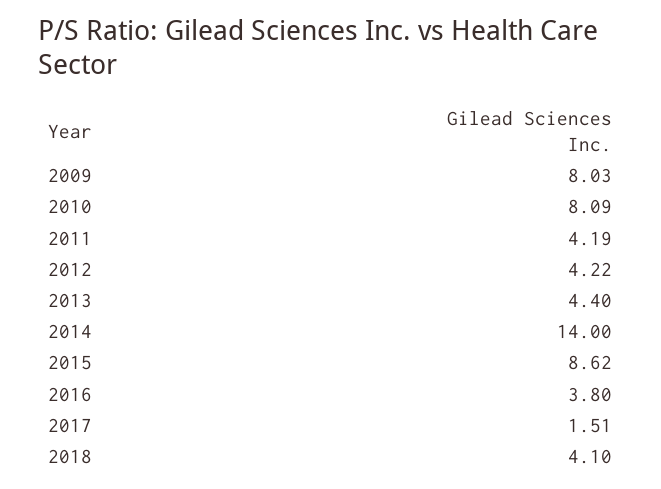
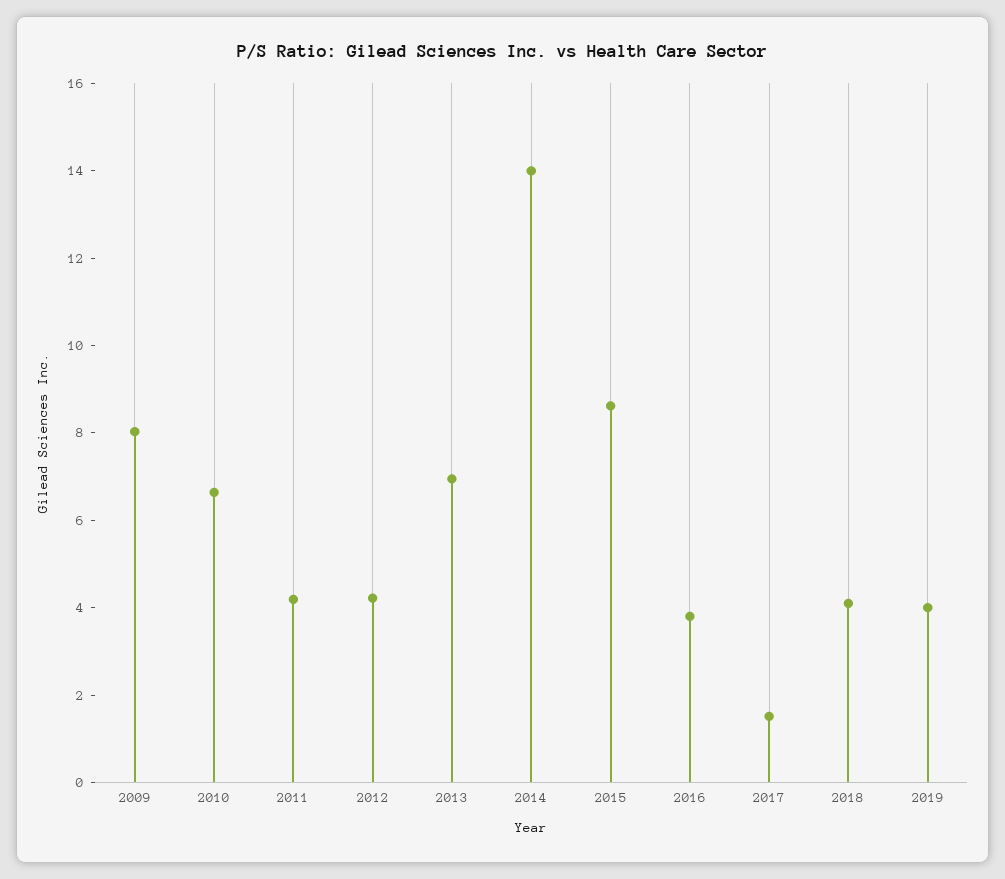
2010: 8.09 -> 6.5
2013: 4.4 -> 7
2019: none -> 4

